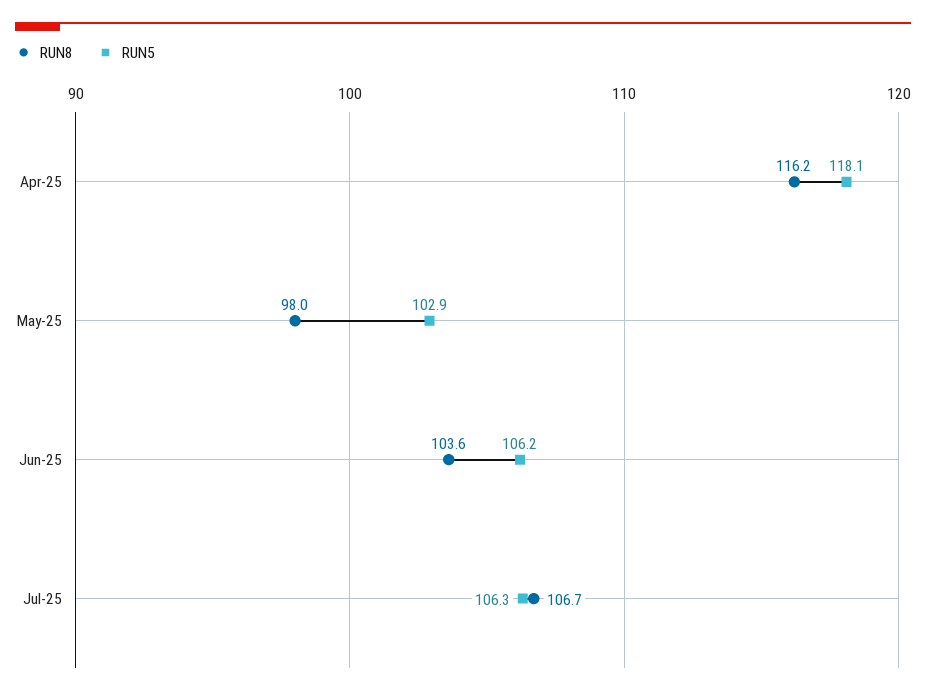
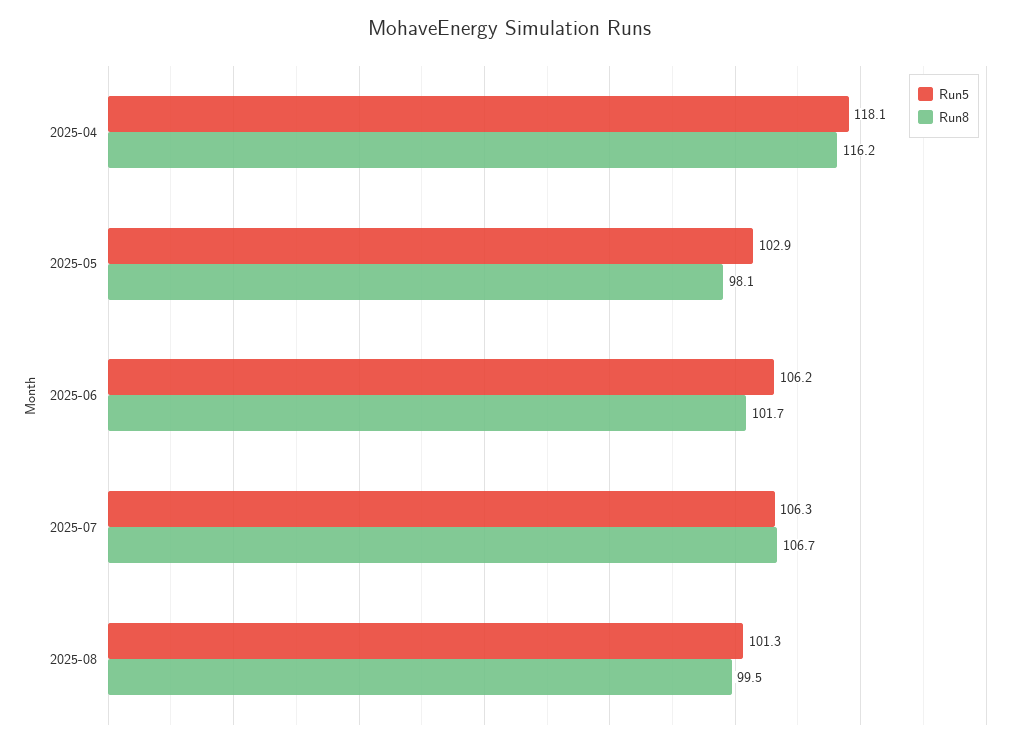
RUN8, May-25: 98 -> 98.1
RUN8, Jun-25: 103.6 -> 101.7
RUN5, 2025-08: none -> 101.3
RUN8, 2025-08: none -> 99.5

